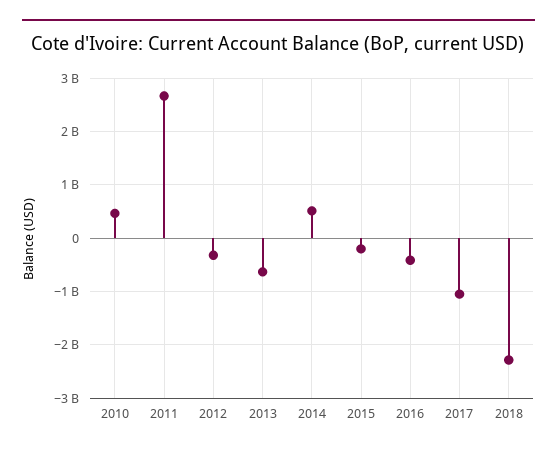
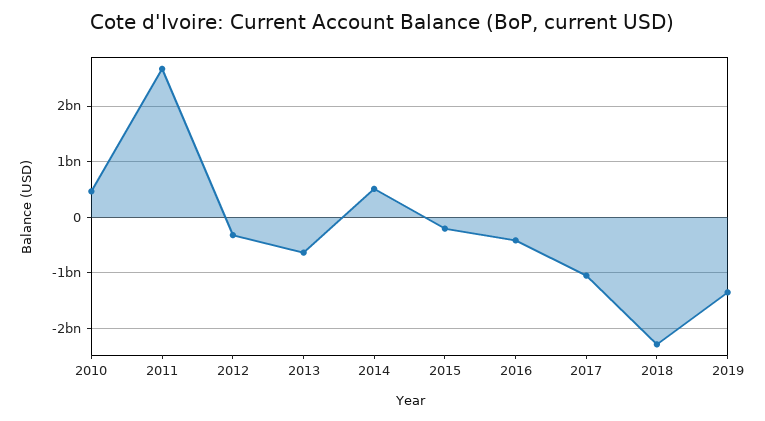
2019: none -> -1400000000

